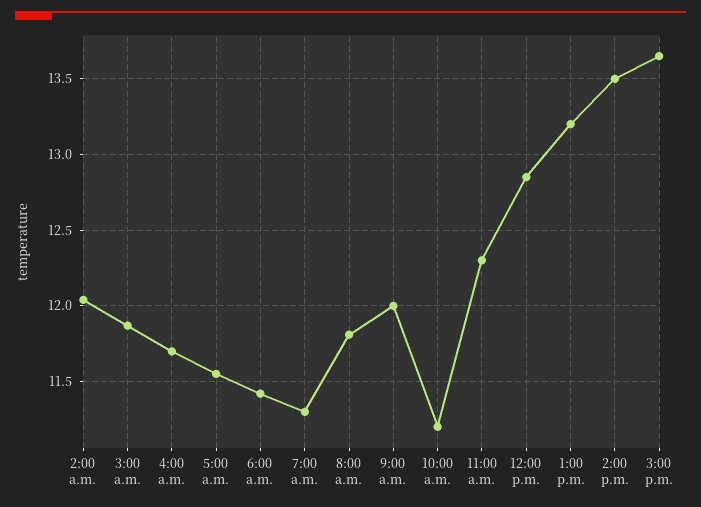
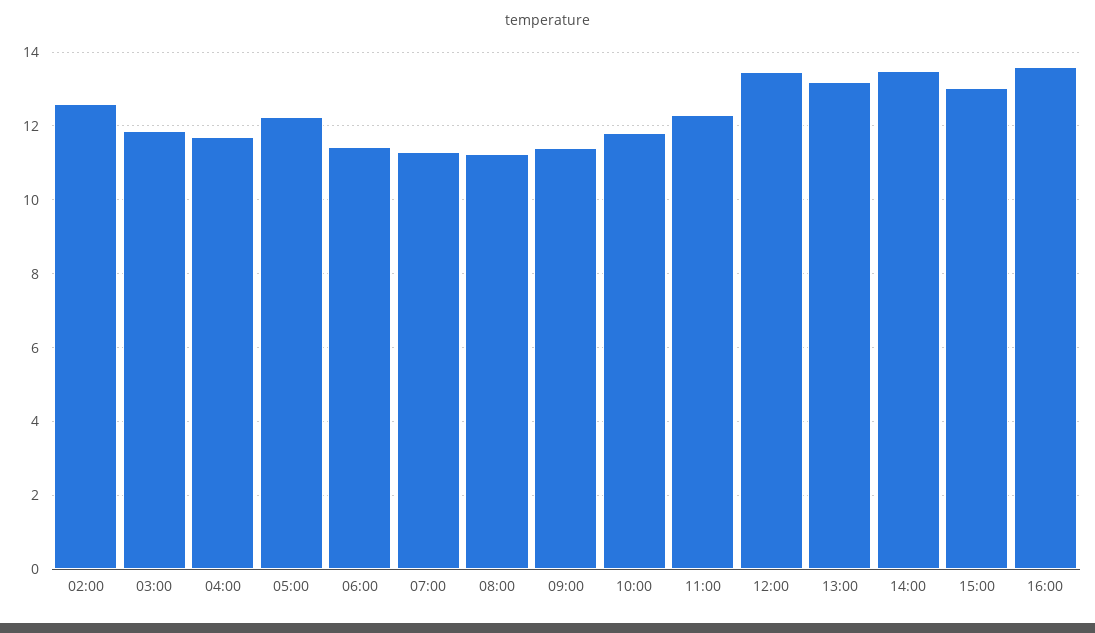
2:00 a.m.: 12.05 -> 12.6
5:00 a.m.: 11.55 -> 12.2
8:00 a.m.: 11.8 -> 11.2
9:00 a.m.: 12 -> 11.4
10:00 a.m.: 11.2 -> 11.8
12:00 p.m.: 12.85 -> 13.4
3:00 p.m.: 13.65 -> 13
16:00: none -> 13.6

